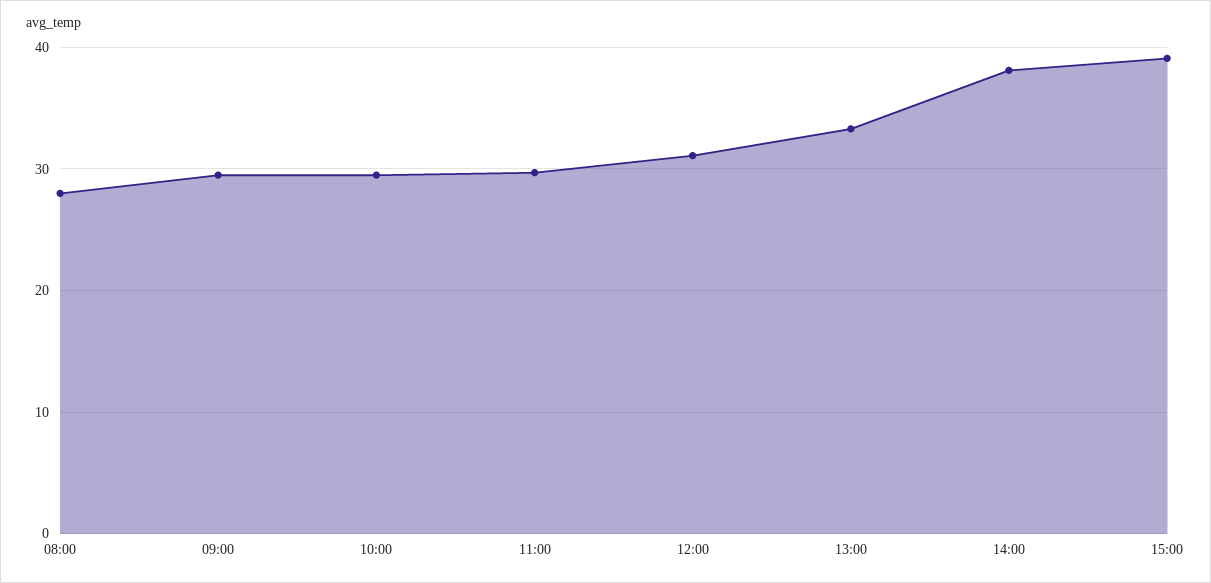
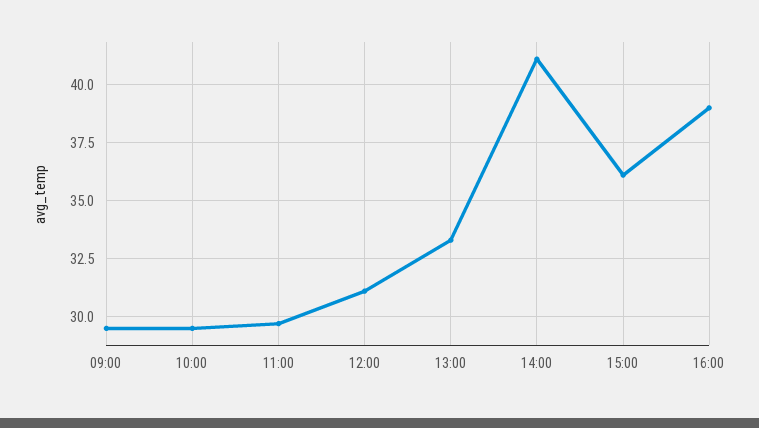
08:00: 28 -> none
14:00: 38 -> 41
15:00: 39 -> 36
16:00: none -> 39

